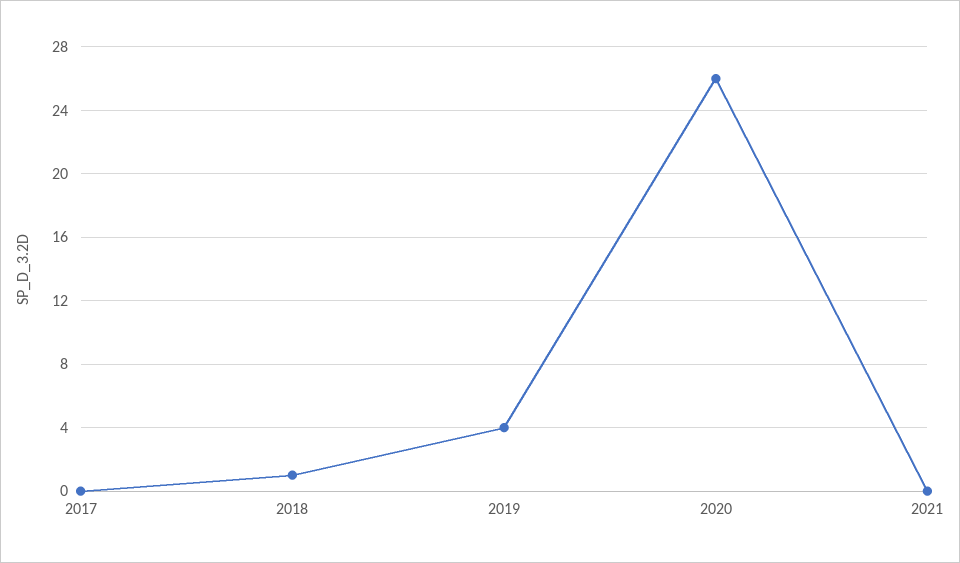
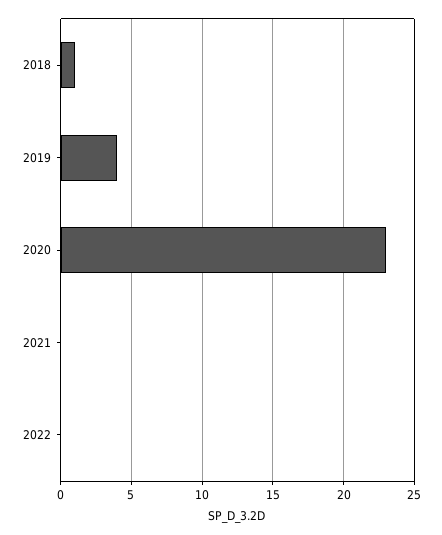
2017: 0 -> none
2020: 26 -> 23
2022: none -> 0

